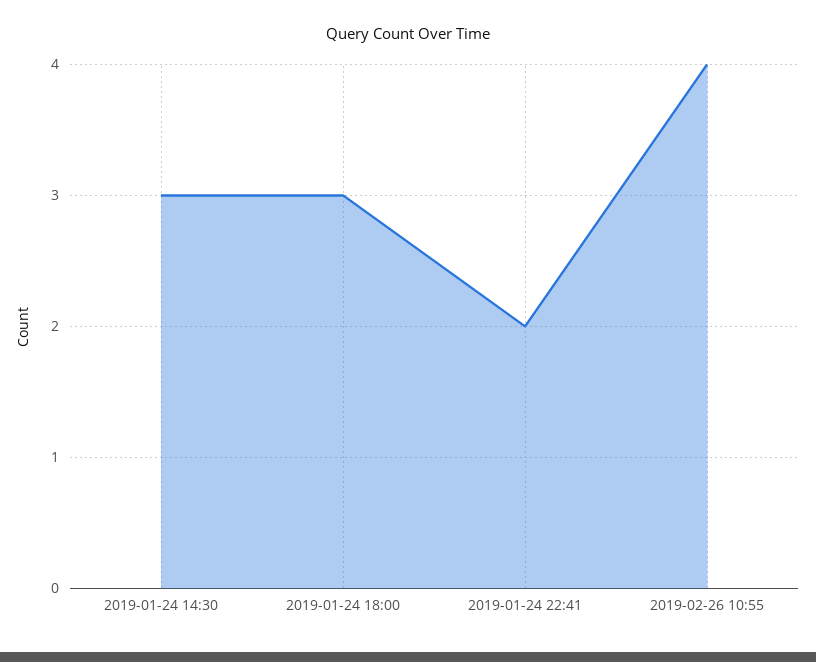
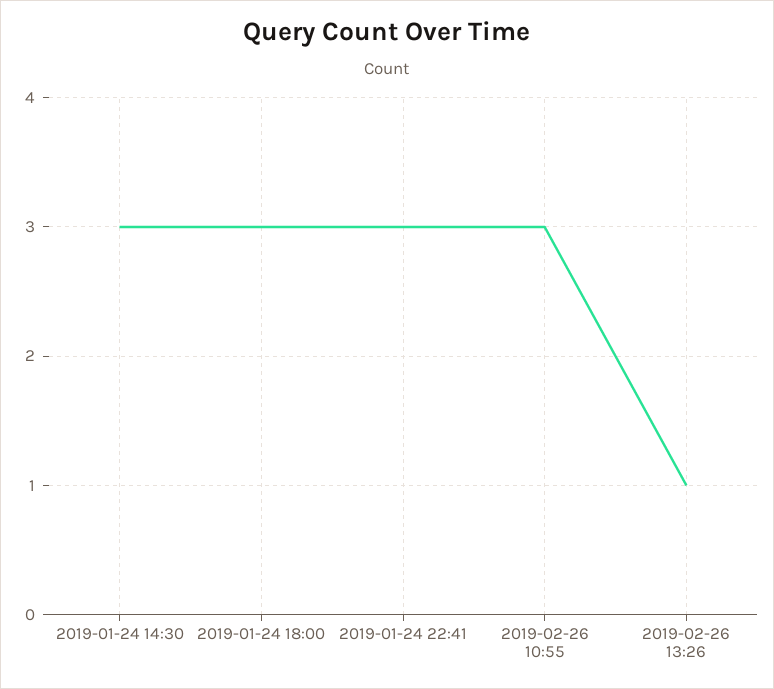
2019-01-24 22:41: 2 -> 3
2019-02-26 10:55: 4 -> 3
2019-02-26 13:26: none -> 1

